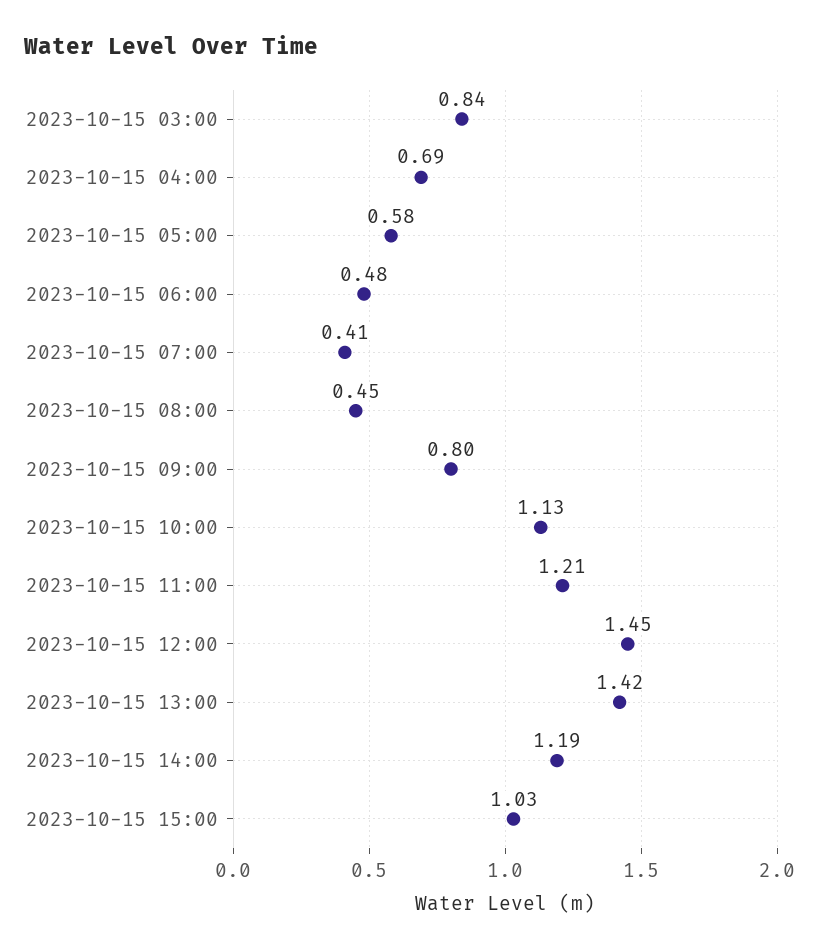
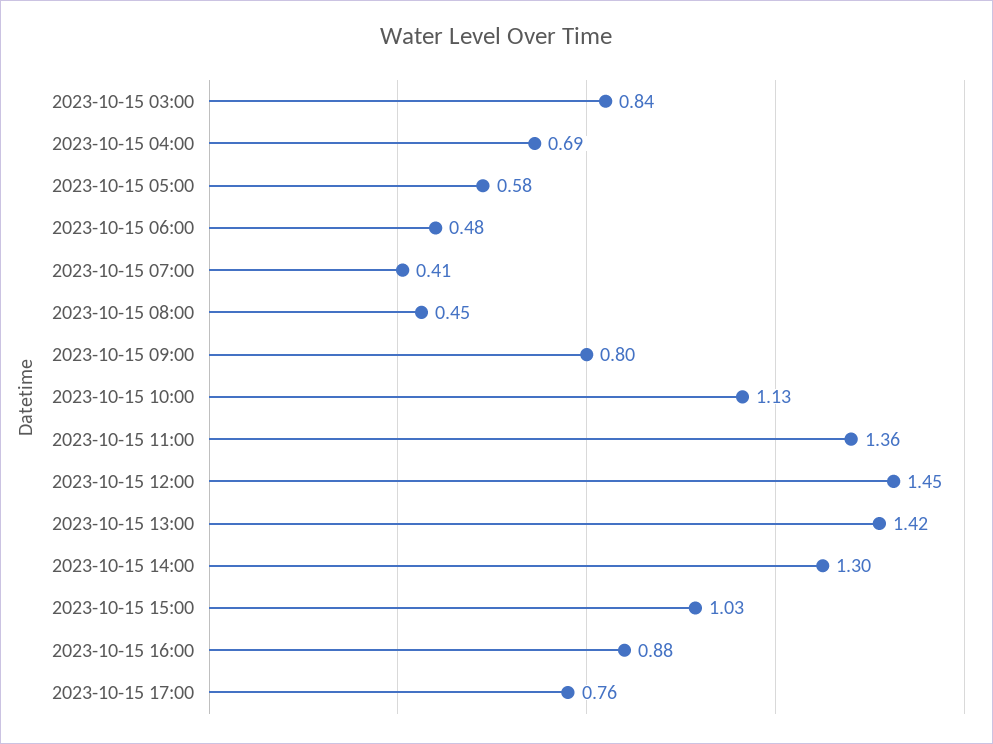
2023-10-15 11:00: 1.21 -> 1.36
2023-10-15 14:00: 1.19 -> 1.3
2023-10-15 16:00: none -> 0.88
2023-10-15 17:00: none -> 0.76

